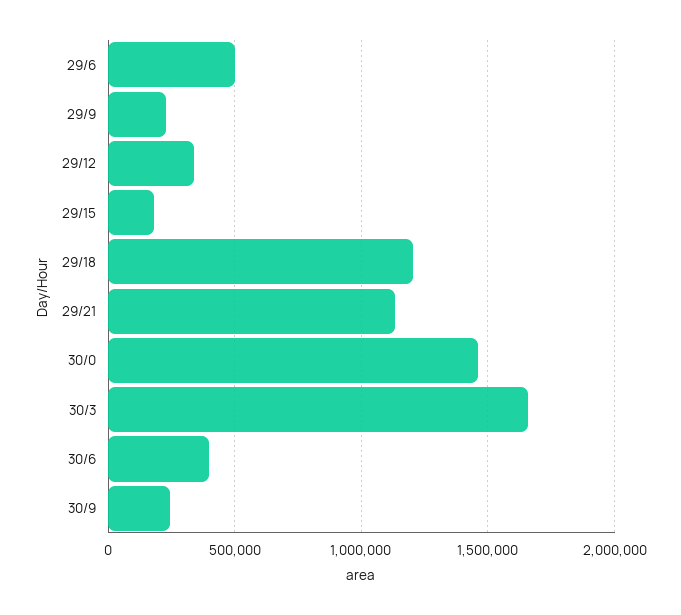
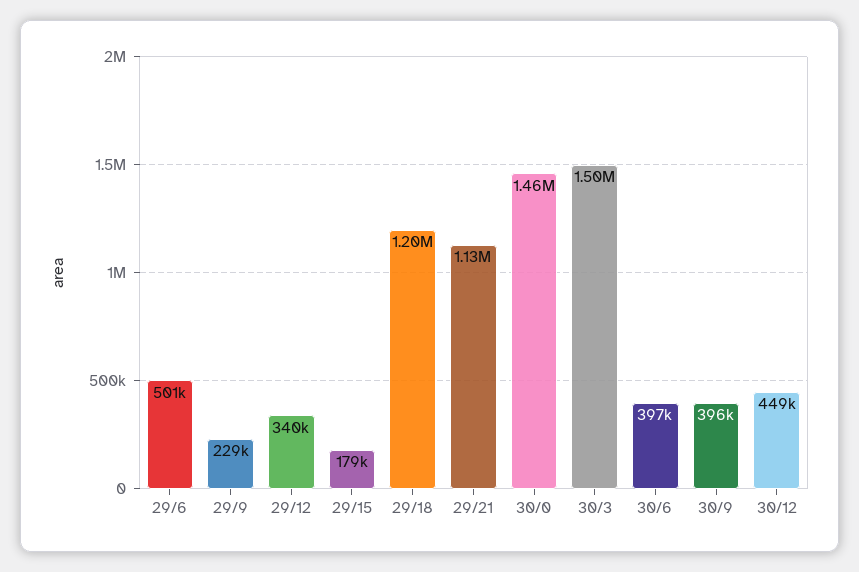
30/3: 1650000 -> 1500000
30/9: 250000 -> 396000
30/12: none -> 449000

